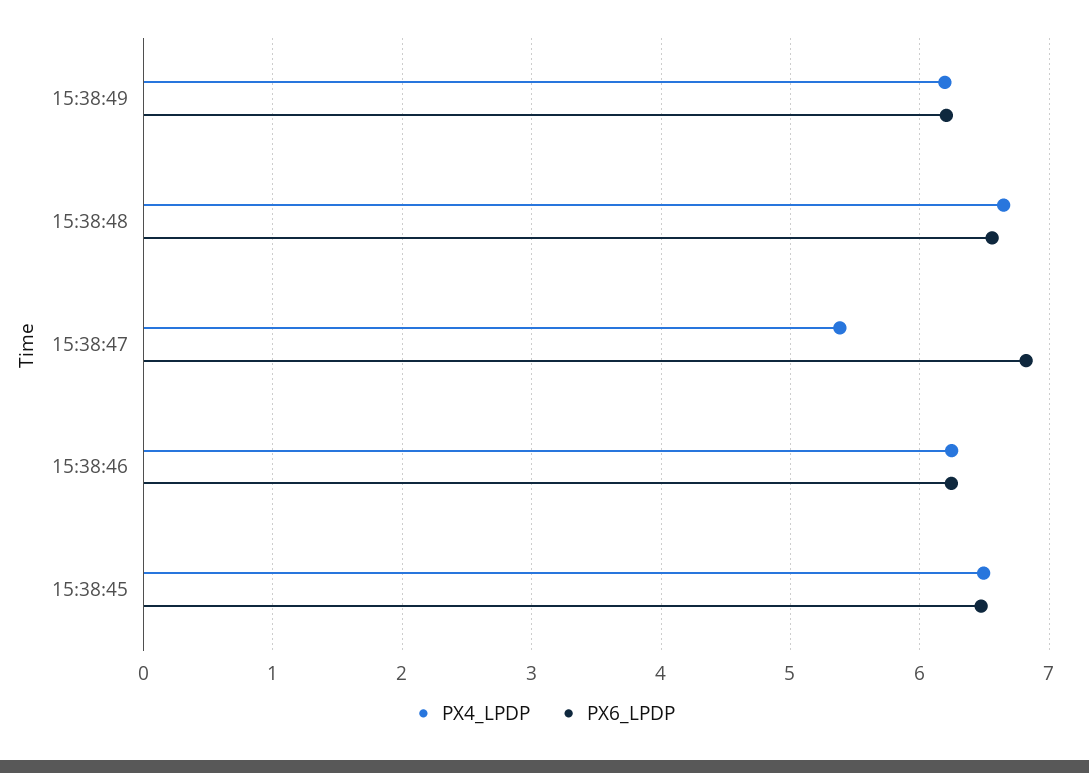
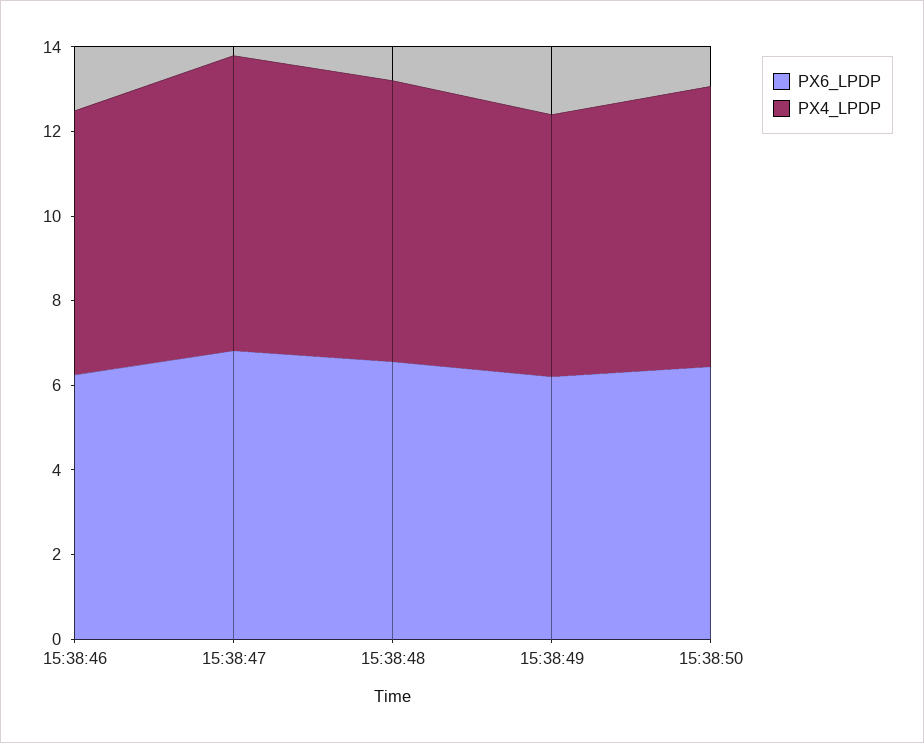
PX4_LPDP, 15:38:47: 5.4 -> 7
PX4_LPDP, 15:38:45: 6.5 -> none
PX6_LPDP, 15:38:45: 6.5 -> none
PX6_LPDP, 15:38:50: none -> 6.5
PX4_LPDP, 15:38:50: none -> 6.5

